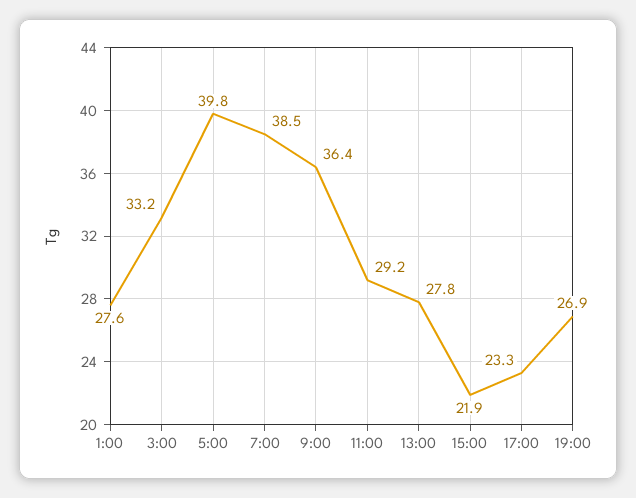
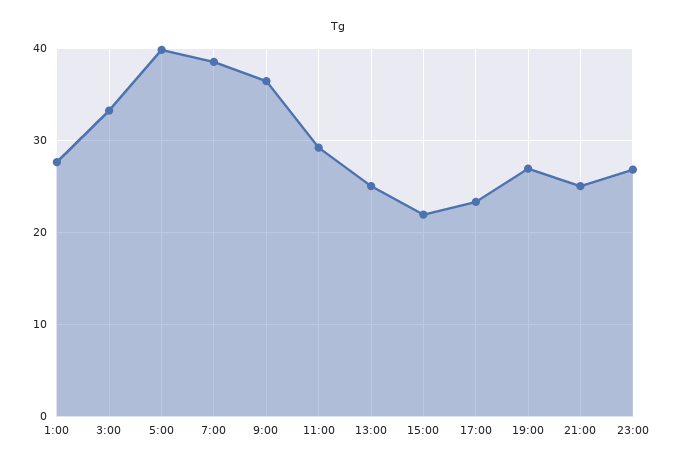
13:00: 27.8 -> 25
21:00: none -> 25
23:00: none -> 27

